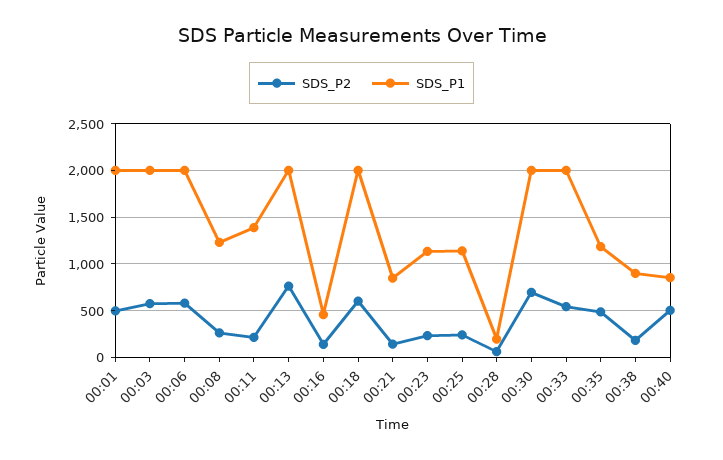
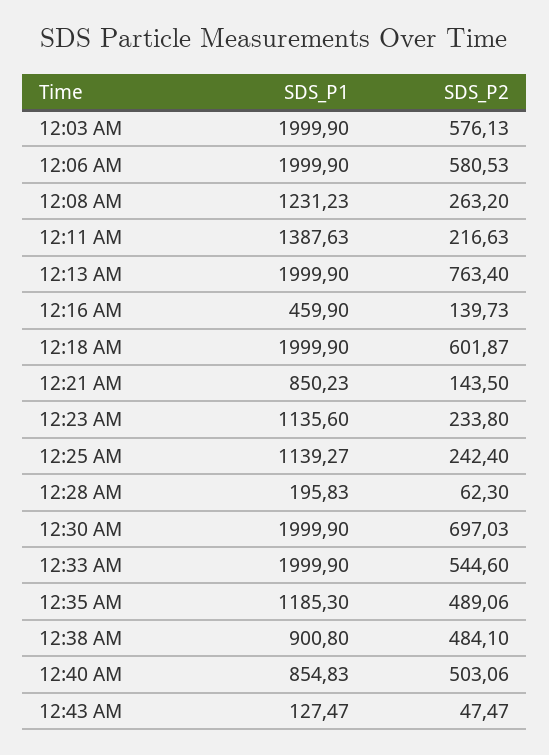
SDS_P2, 00:01: 500 -> none
SDS_P1, 00:01: 2000 -> none
SDS_P2, 00:38: 200 -> 484.1
SDS_P1, 12:43 AM: none -> 127.47
SDS_P2, 12:43 AM: none -> 47.47

